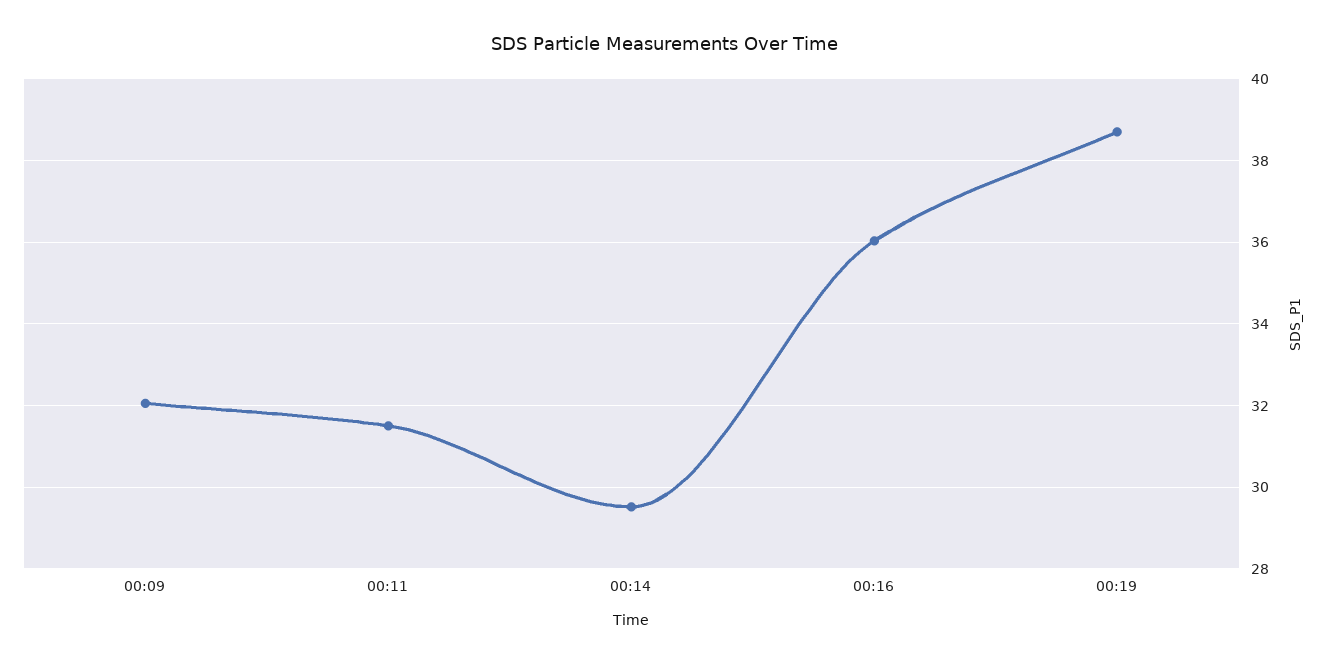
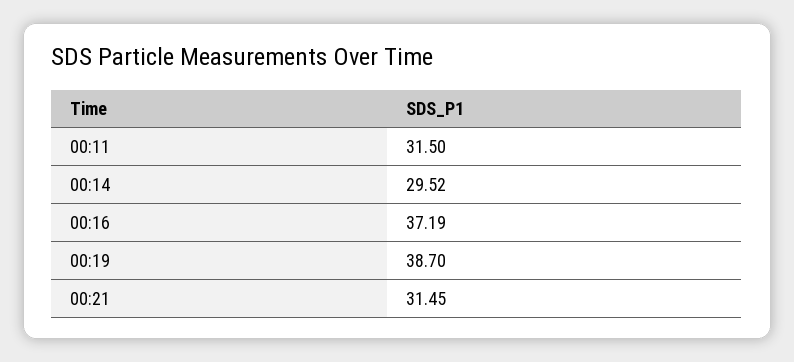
00:09: 32 -> none
00:16: 36 -> 37.19
00:21: none -> 31.45

